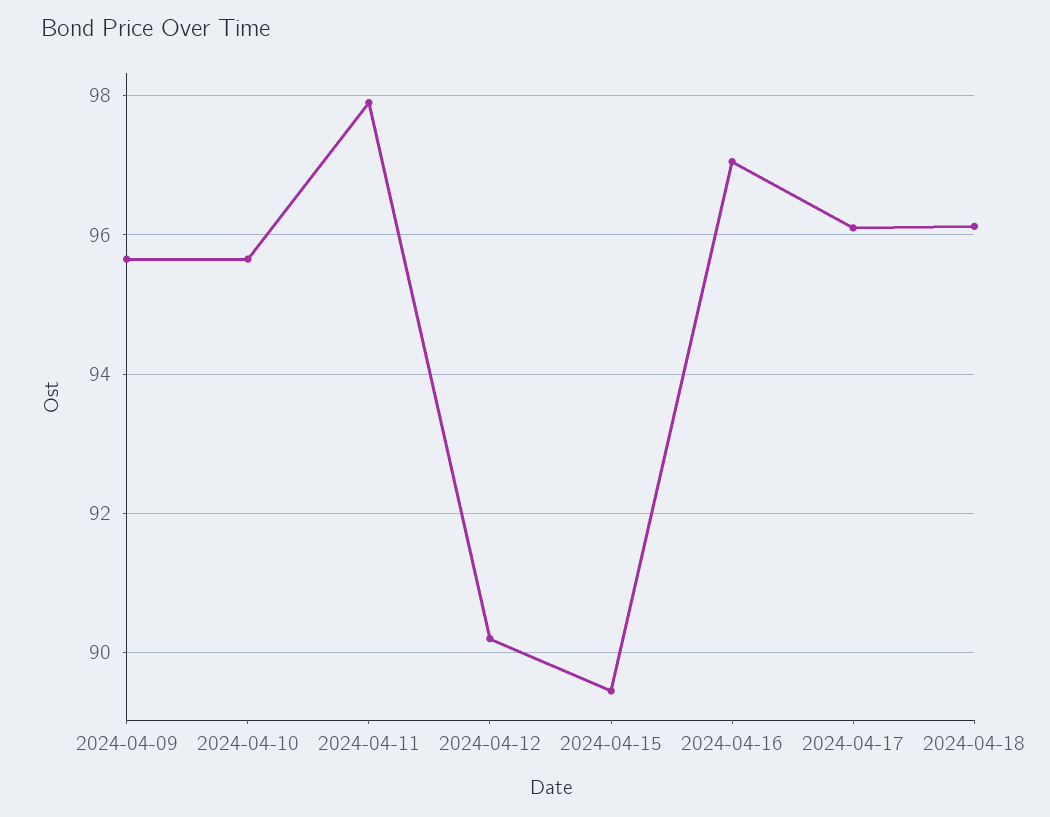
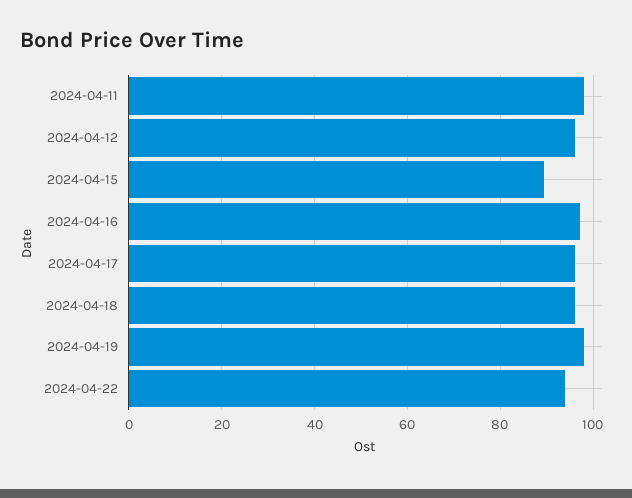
2024-04-09: 95.6 -> none
2024-04-10: 95.6 -> none
2024-04-12: 90.2 -> 96
2024-04-19: none -> 98
2024-04-22: none -> 94

